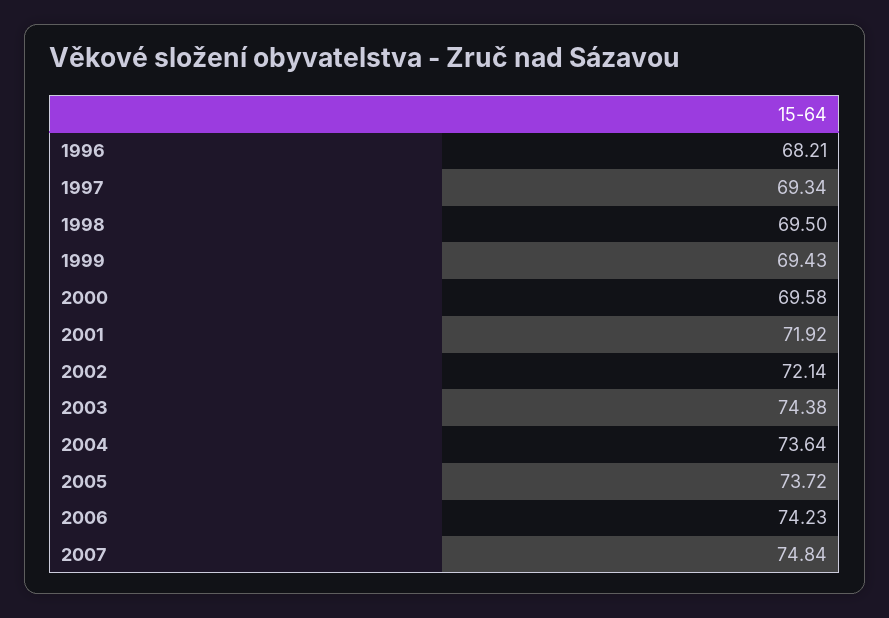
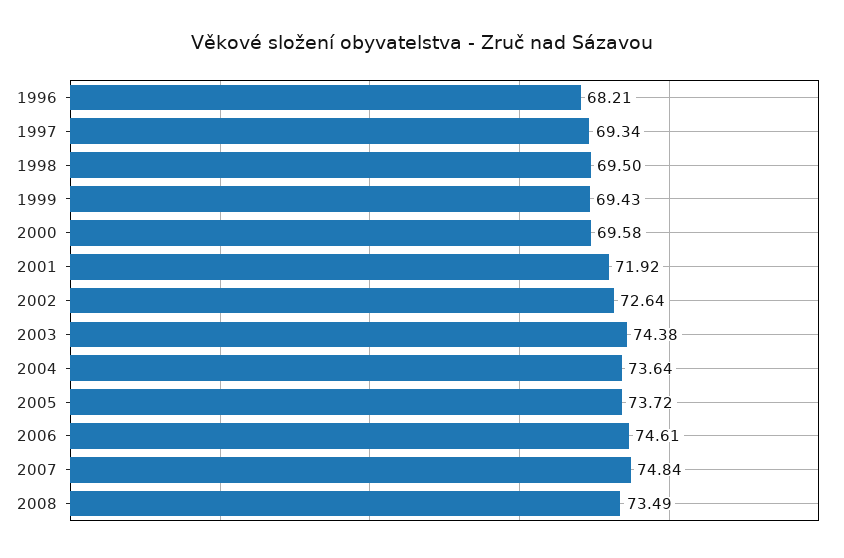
2002: 72.14 -> 72.64
2006: 74.23 -> 74.61
2008: none -> 73.49

